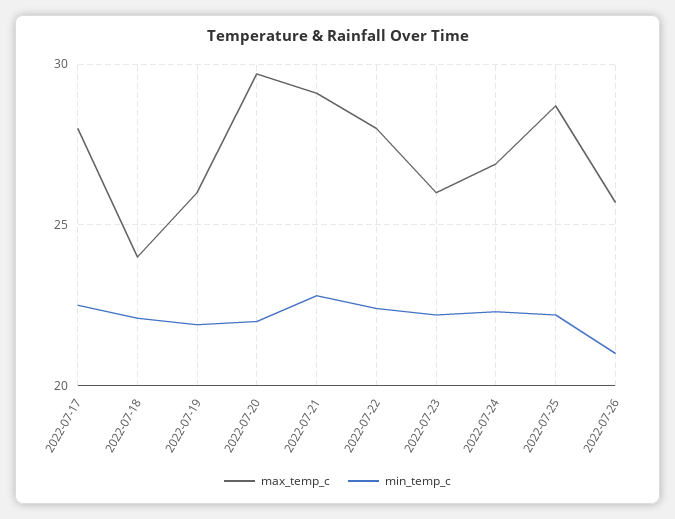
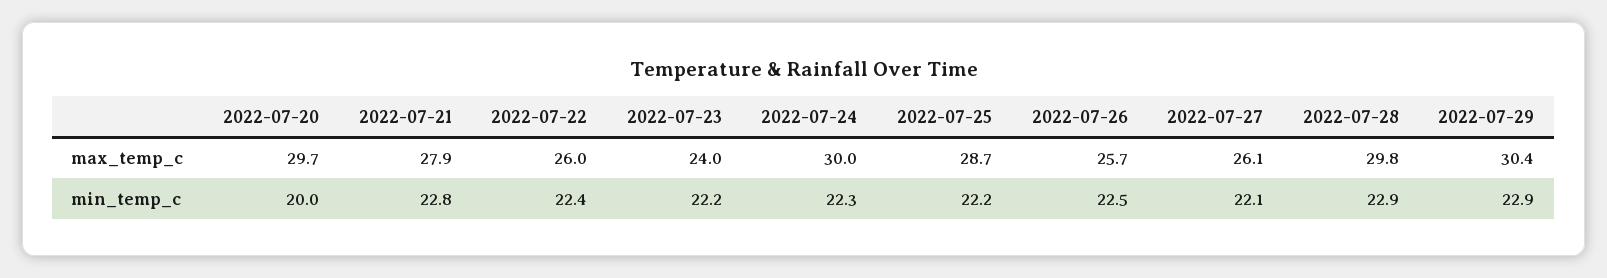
max_temp_c, 2022-07-17: 28 -> none
min_temp_c, 2022-07-17: 22.5 -> none
max_temp_c, 2022-07-18: 24 -> none
min_temp_c, 2022-07-18: 22 -> none
max_temp_c, 2022-07-19: 26 -> none
min_temp_c, 2022-07-19: 22 -> none
min_temp_c, 2022-07-20: 22 -> 20
max_temp_c, 2022-07-21: 29 -> 27.9
max_temp_c, 2022-07-22: 28 -> 26
max_temp_c, 2022-07-23: 26 -> 24
max_temp_c, 2022-07-24: 27 -> 30
min_temp_c, 2022-07-26: 21 -> 22.5
max_temp_c, 2022-07-27: none -> 26.1
max_temp_c, 2022-07-28: none -> 29.8
max_temp_c, 2022-07-29: none -> 30.4
min_temp_c, 2022-07-27: none -> 22.1
min_temp_c, 2022-07-28: none -> 22.9
min_temp_c, 2022-07-29: none -> 22.9

